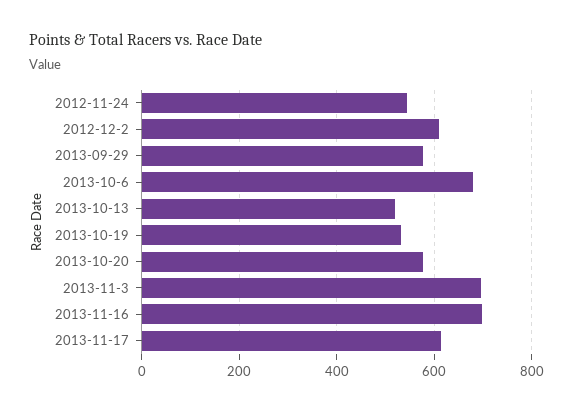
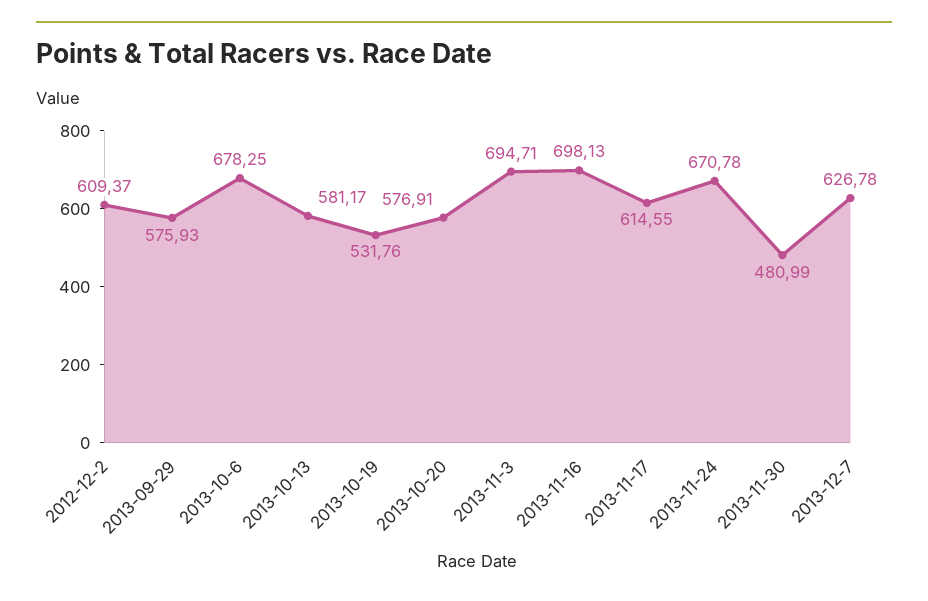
2012-11-24: 540 -> none
2013-10-13: 520 -> 581.17
2013-11-24: none -> 670.78
2013-11-30: none -> 480.99
2013-12-7: none -> 626.78

